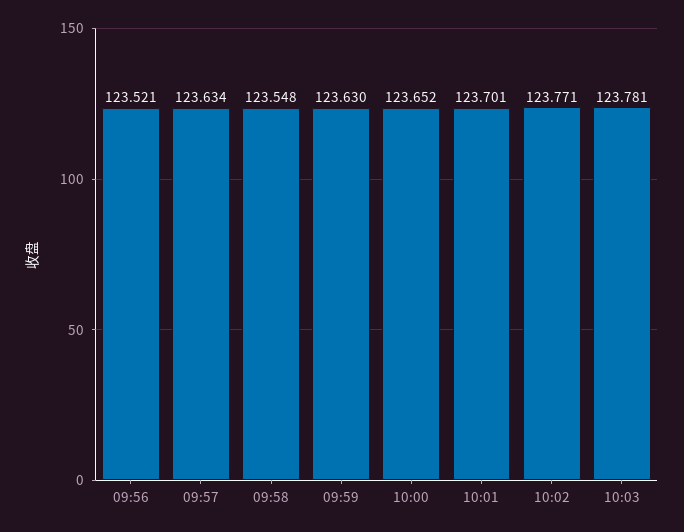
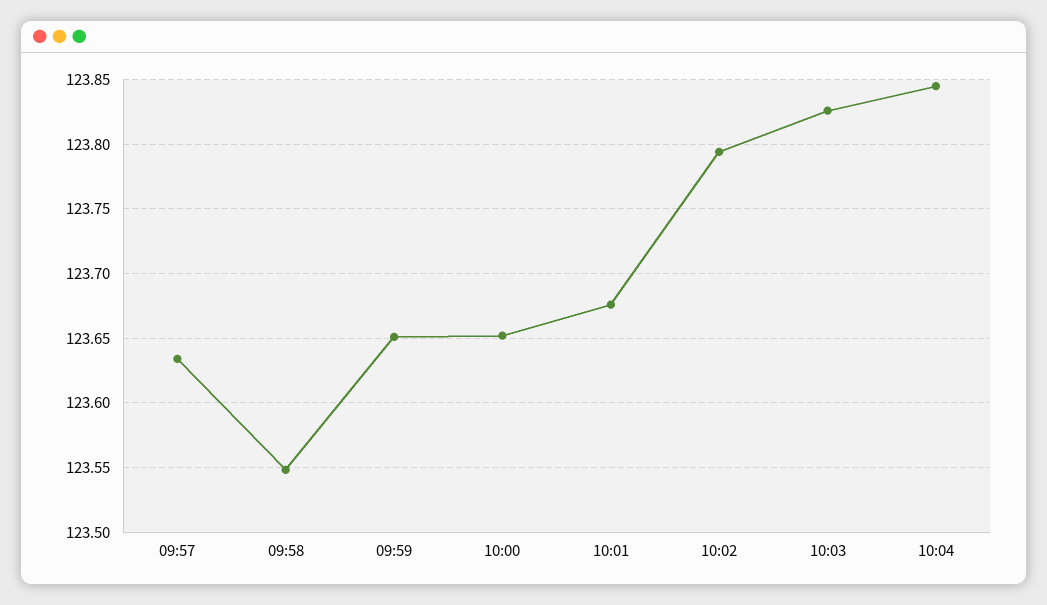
09:56: 123.521 -> none
09:59: 123.63 -> 123.65
10:01: 123.701 -> 123.675
10:02: 123.771 -> 123.795
10:03: 123.781 -> 123.825
10:04: none -> 123.845

